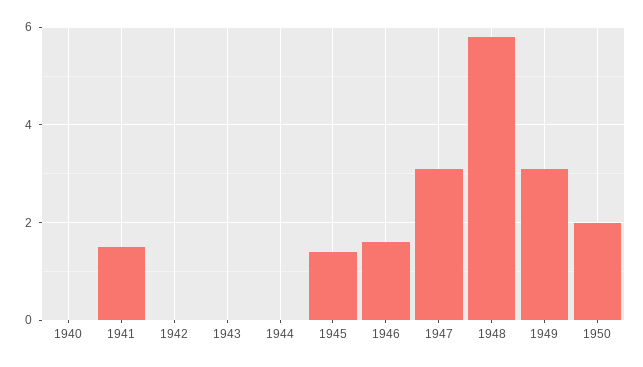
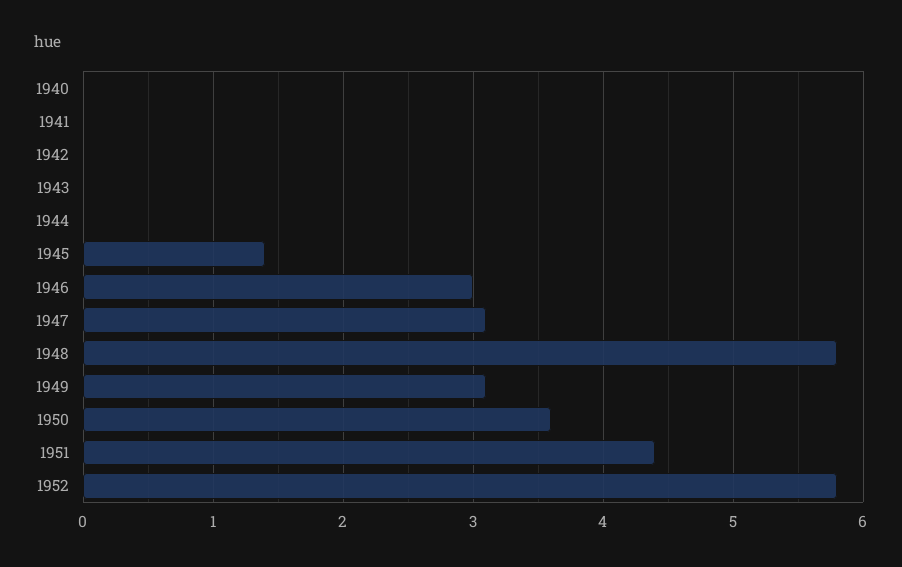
1941: 1.5 -> 0
1946: 1.5 -> 3
1950: 2 -> 3.6
1951: none -> 4.4
1952: none -> 5.8

